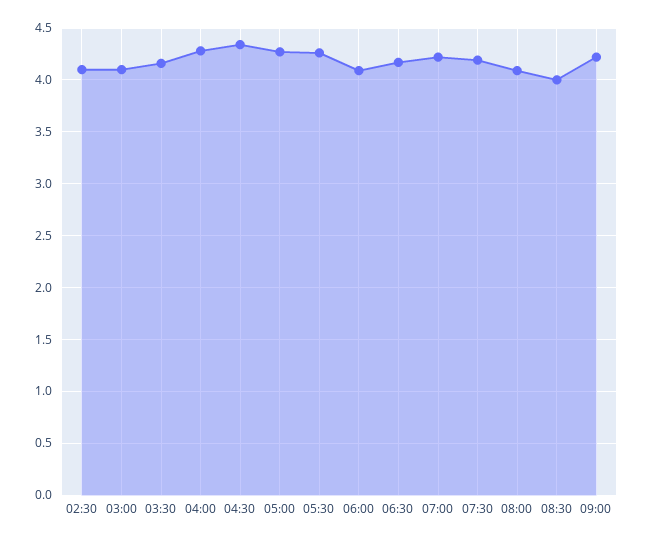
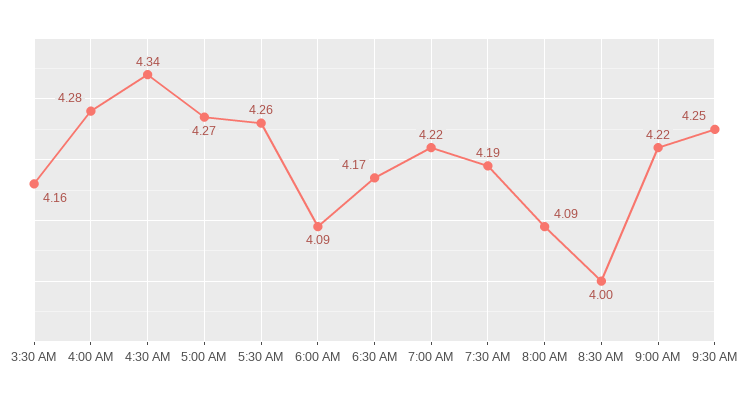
02:30: 4.1 -> none
03:00: 4.1 -> none
9:30 AM: none -> 4.25

